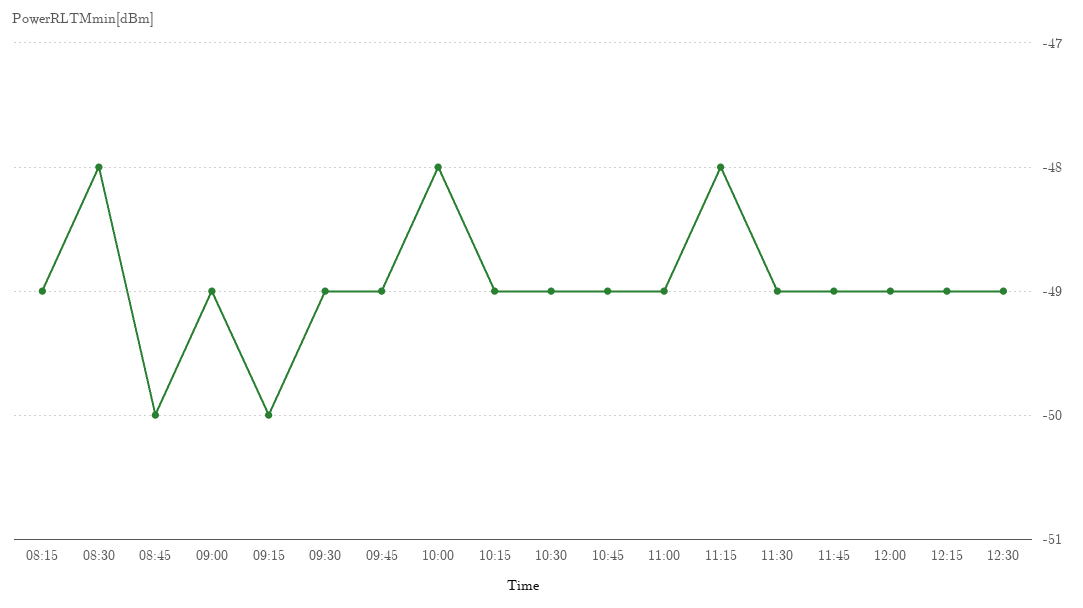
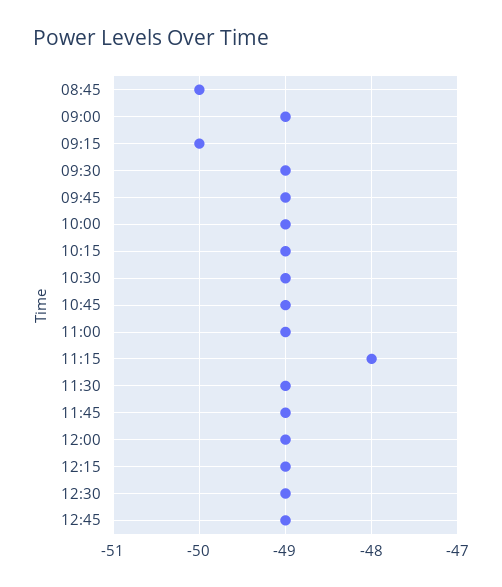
08:15: -49 -> none
08:30: -48 -> none
10:00: -48 -> -49
12:45: none -> -49

